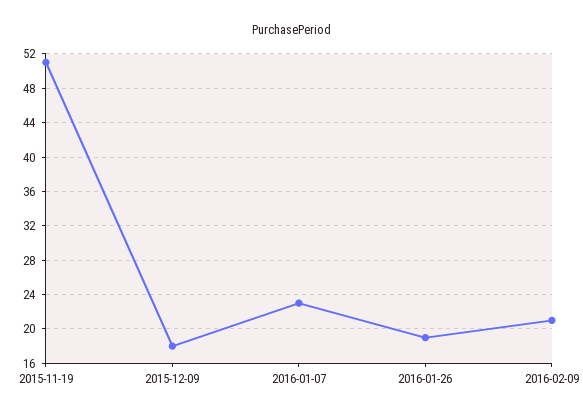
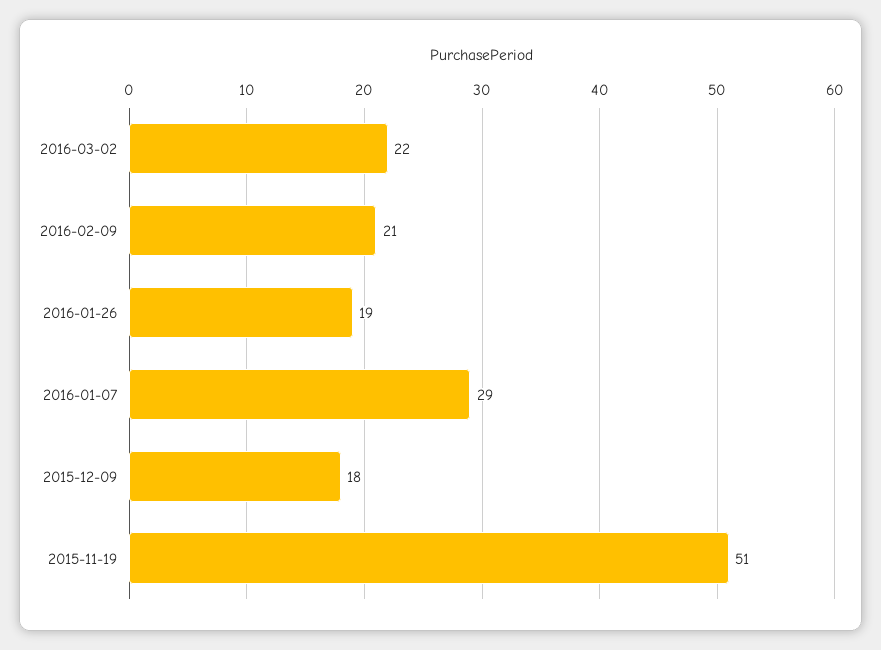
2016-01-07: 23 -> 29
2016-03-02: none -> 22

